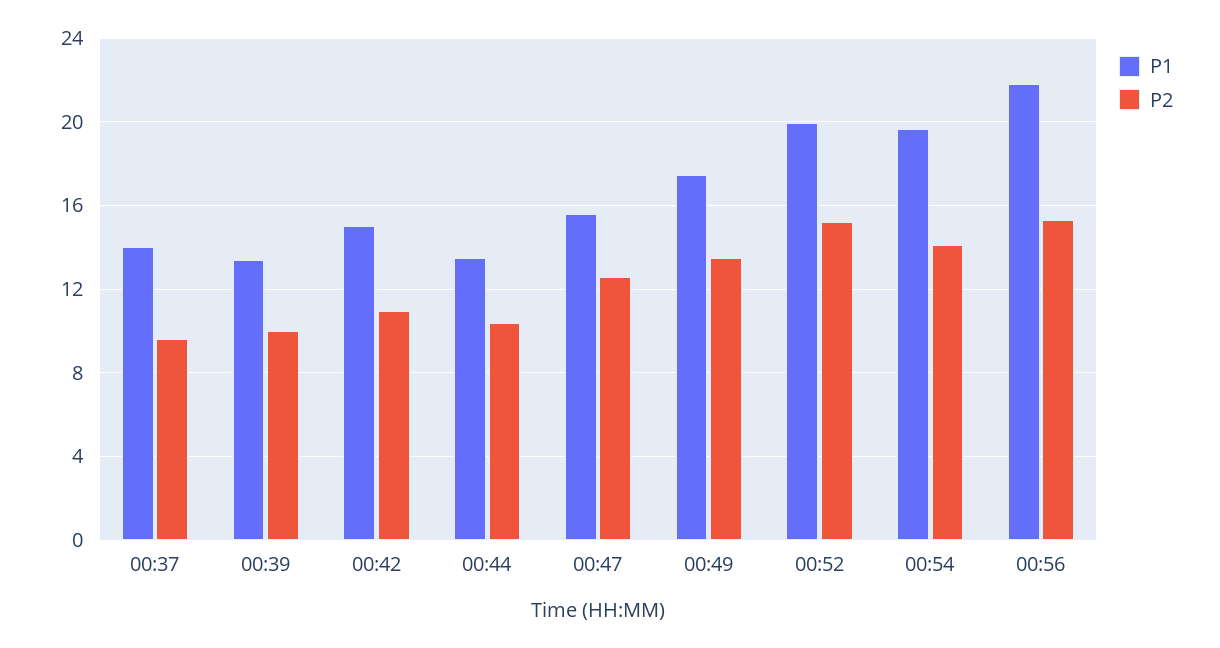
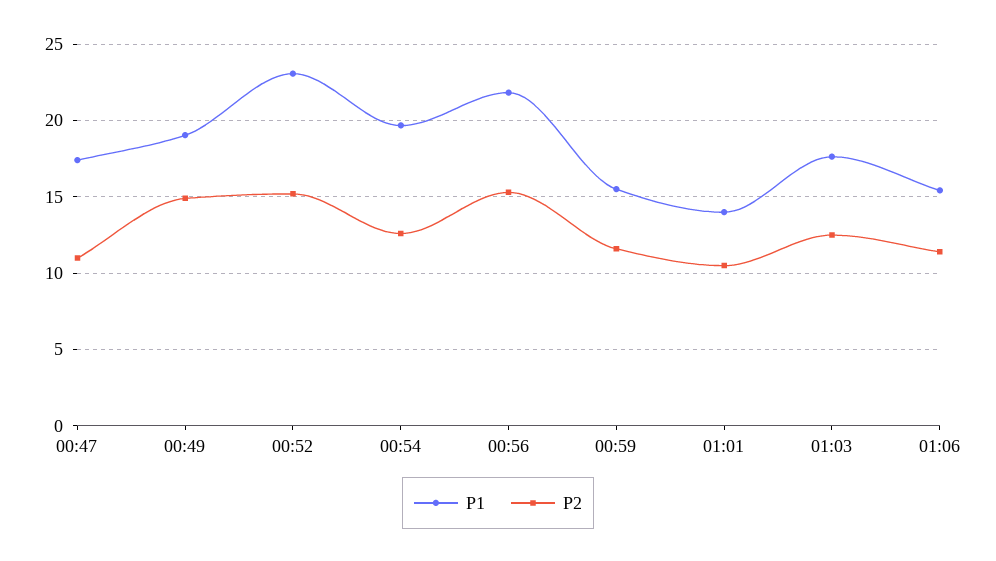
P1, 00:37: 14 -> none
P2, 00:37: 9.5 -> none
P1, 00:39: 13.5 -> none
P2, 00:39: 10 -> none
P1, 00:42: 15 -> none
P2, 00:42: 11 -> none
P1, 00:44: 13.5 -> none
P2, 00:44: 10.5 -> none
P1, 00:47: 15.5 -> 17.5
P2, 00:47: 12.5 -> 11
P1, 00:49: 17.5 -> 19
P2, 00:49: 13.5 -> 15
P1, 00:52: 20 -> 23
P2, 00:54: 14 -> 12.5
P1, 00:59: none -> 15.5
P2, 00:59: none -> 11.5
P1, 01:01: none -> 14
P2, 01:01: none -> 10.5
P1, 01:03: none -> 17.5
P2, 01:03: none -> 12.5
P1, 01:06: none -> 15.5
P2, 01:06: none -> 11.5

